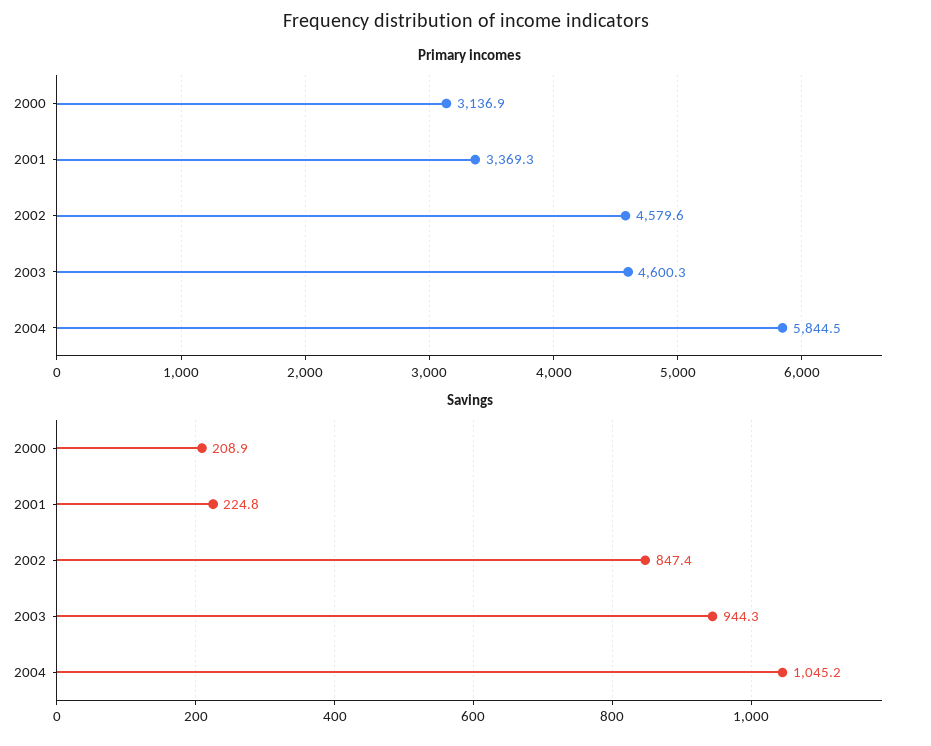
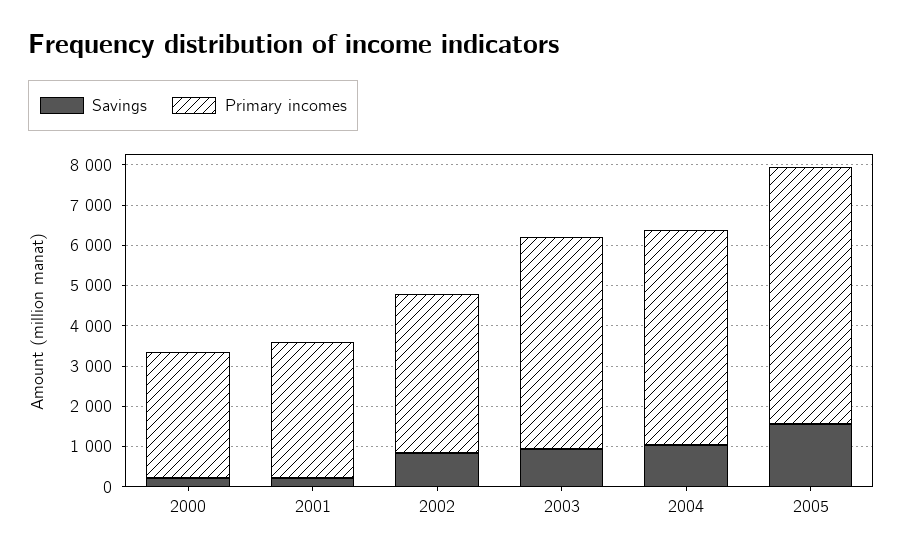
Primary incomes, 2002: 4579.6 -> 4000
Primary incomes, 2003: 4600.3 -> 5200
Primary incomes, 2004: 5844.5 -> 5400
Savings, 2005: none -> 1600
Primary incomes, 2005: none -> 6400

